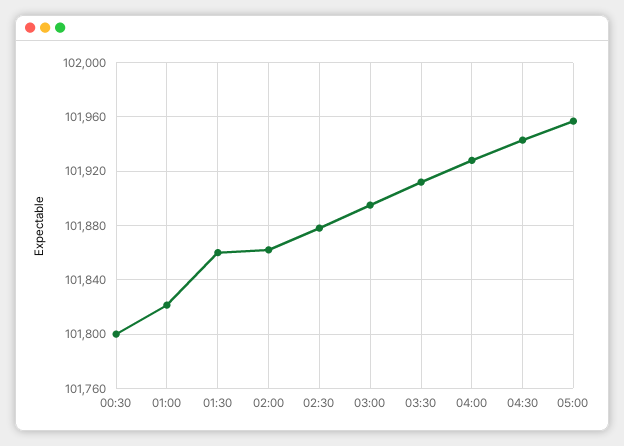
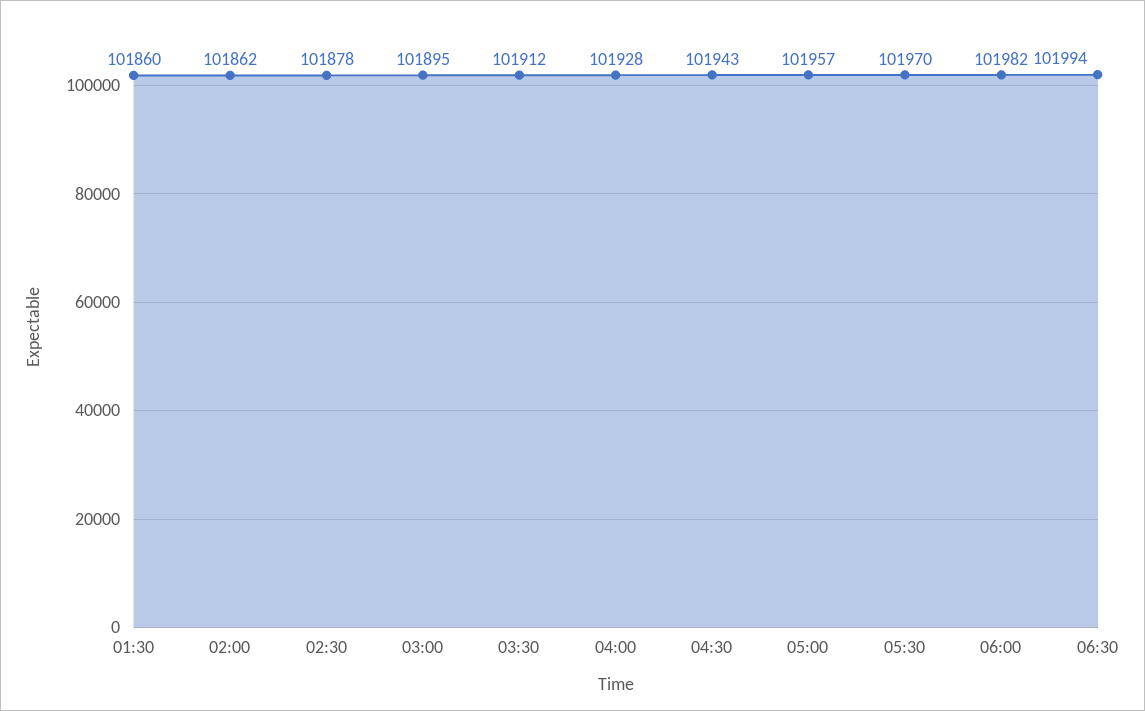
00:30: 101800 -> none
01:00: 101820 -> none
05:30: none -> 101970
06:00: none -> 101982
06:30: none -> 101994

